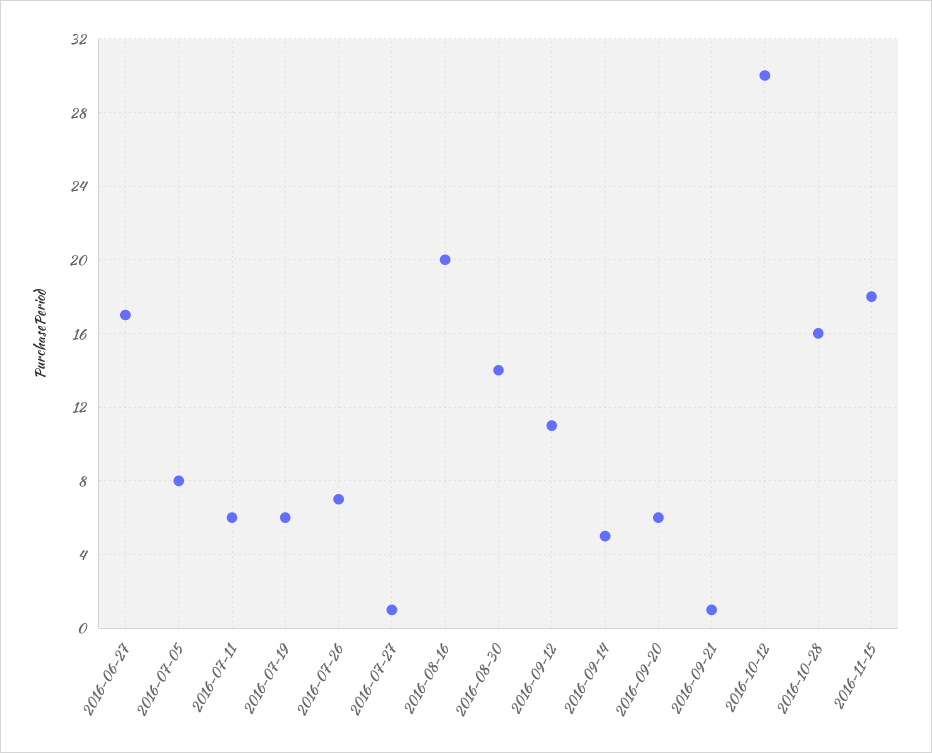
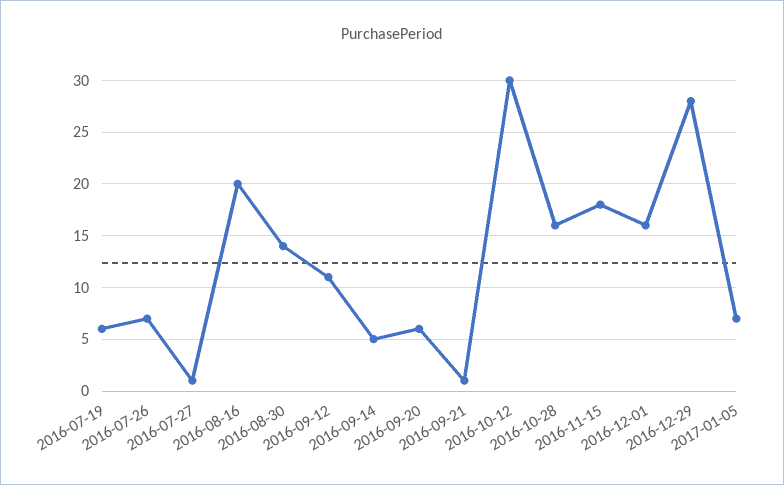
2016-06-27: 17 -> none
2016-07-05: 8 -> none
2016-07-11: 6 -> none
2016-12-01: none -> 16
2016-12-29: none -> 28
2017-01-05: none -> 7

